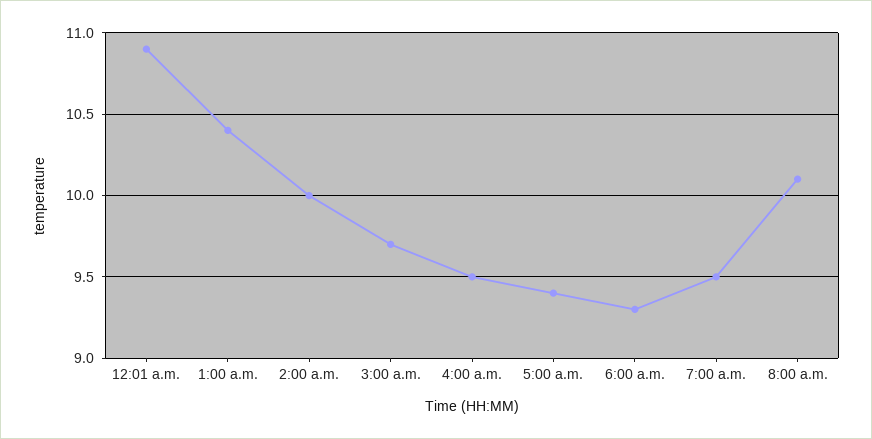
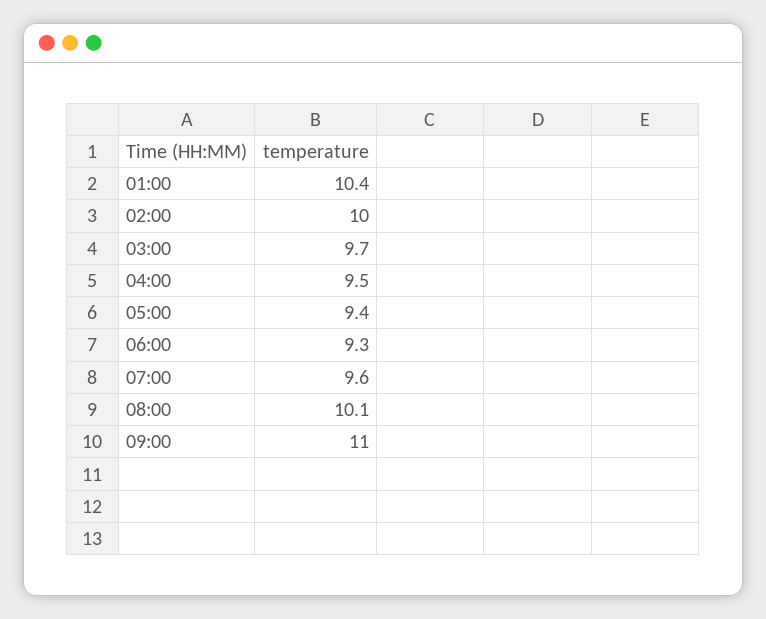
12:01 a.m.: 10.9 -> none
7:00 a.m.: 9.5 -> 9.6
09:00: none -> 11

